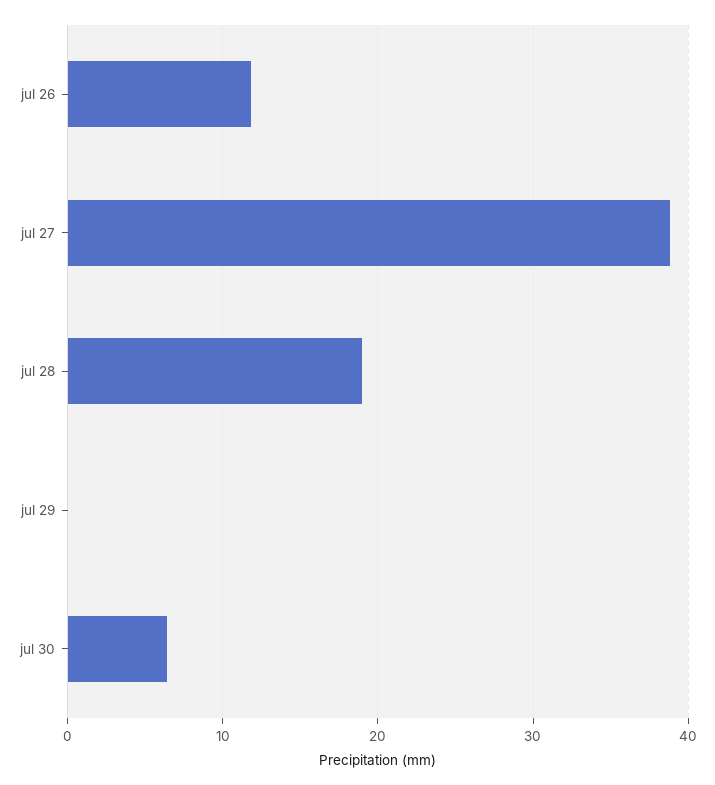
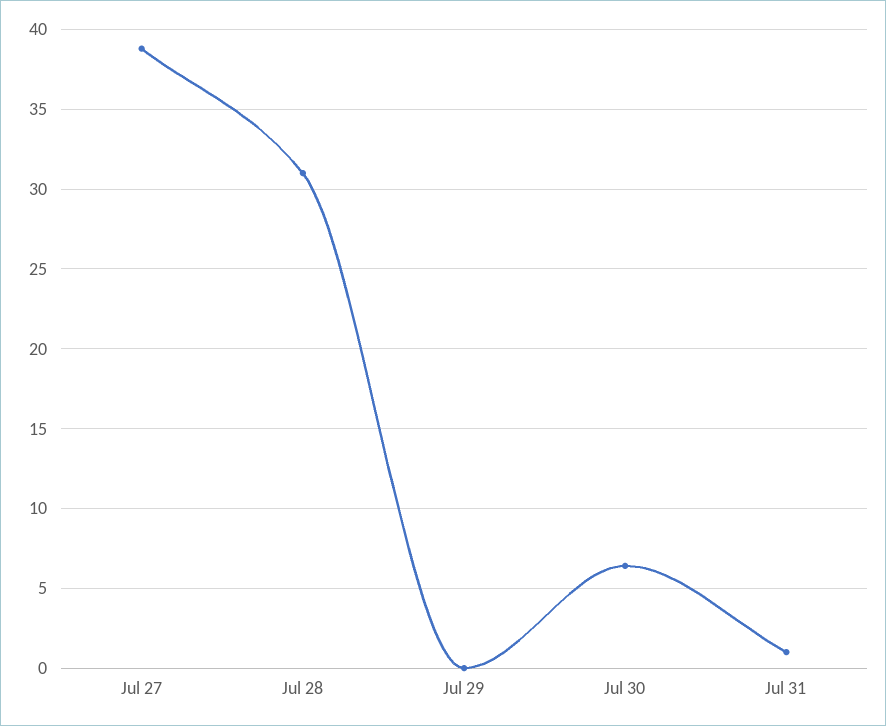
jul 26: 12 -> none
jul 28: 19 -> 31
Jul 31: none -> 1

